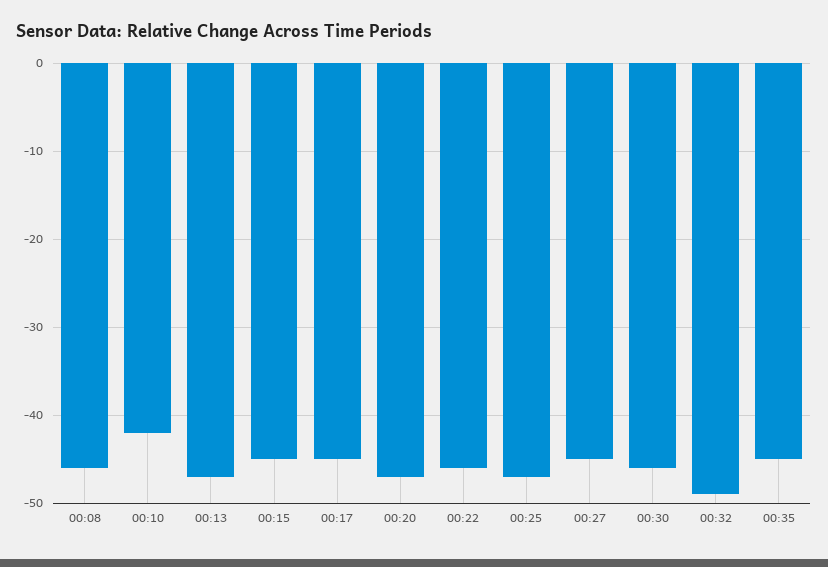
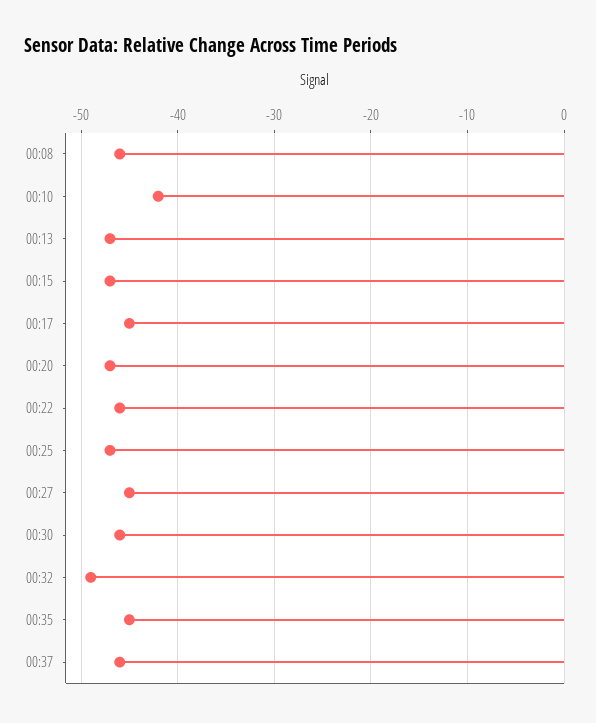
00:15: -45 -> -47
00:37: none -> -46

